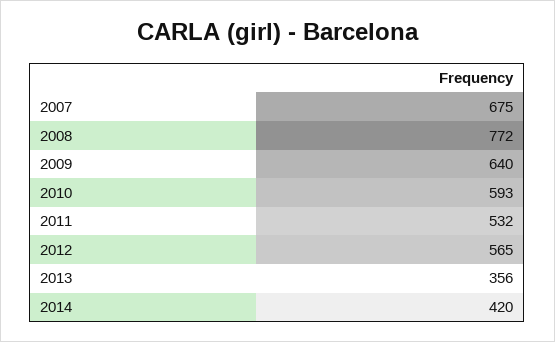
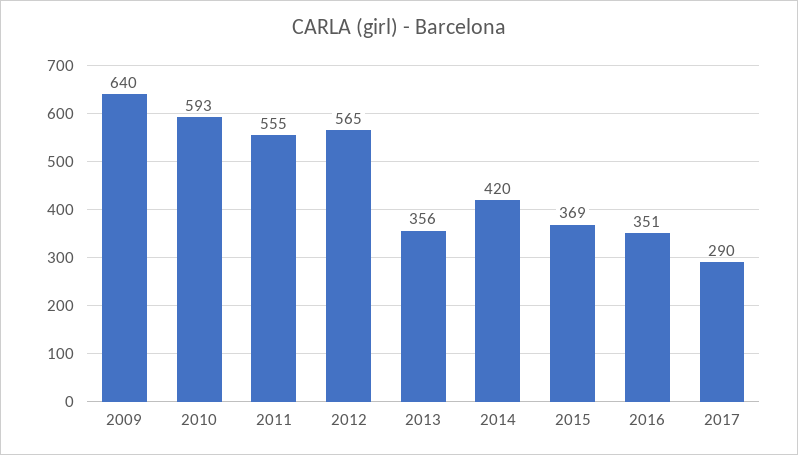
2007: 675 -> none
2008: 772 -> none
2011: 532 -> 555
2015: none -> 369
2016: none -> 351
2017: none -> 290

